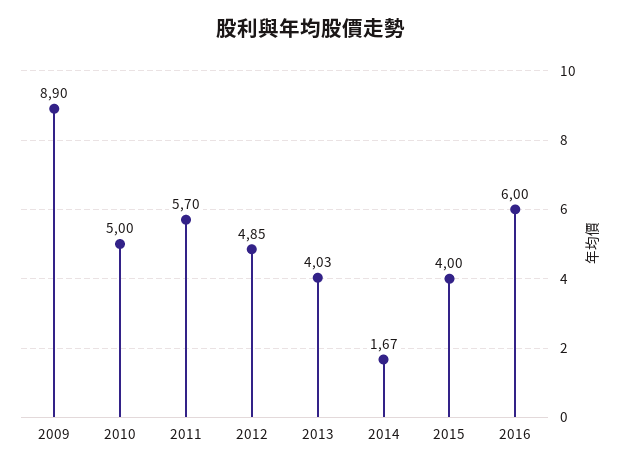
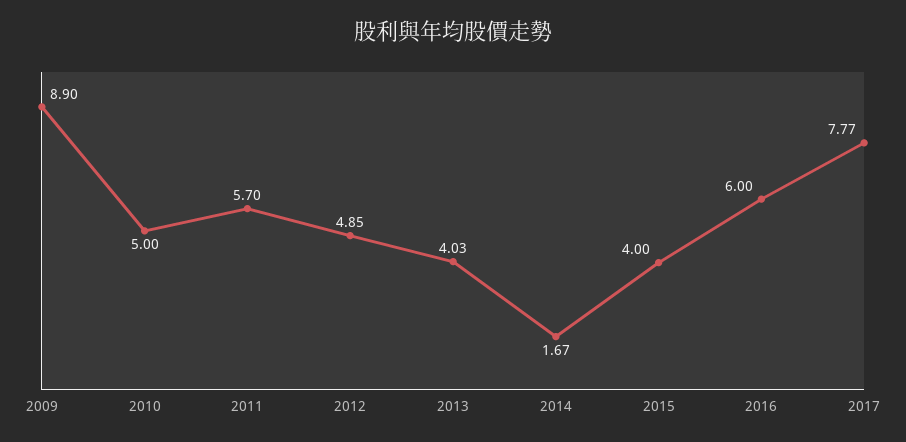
2017: none -> 7.77

